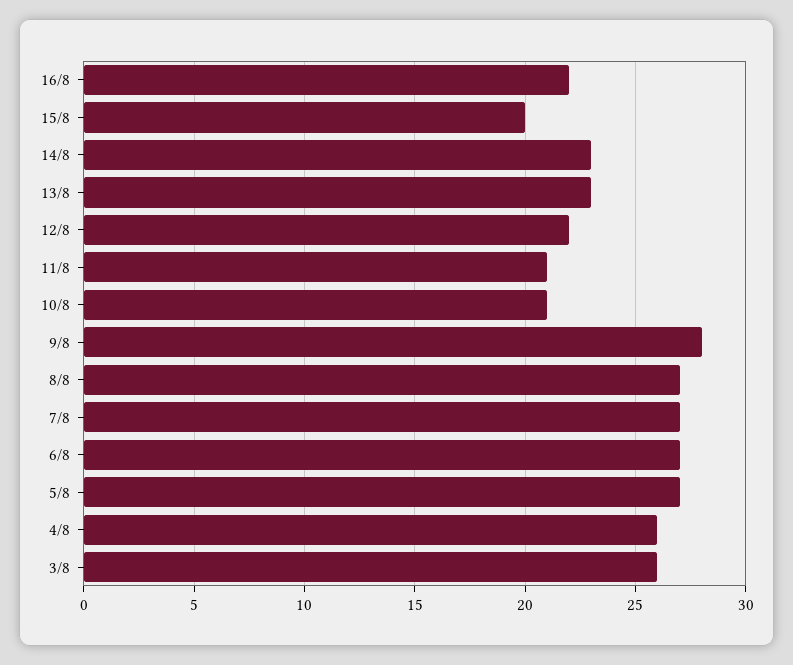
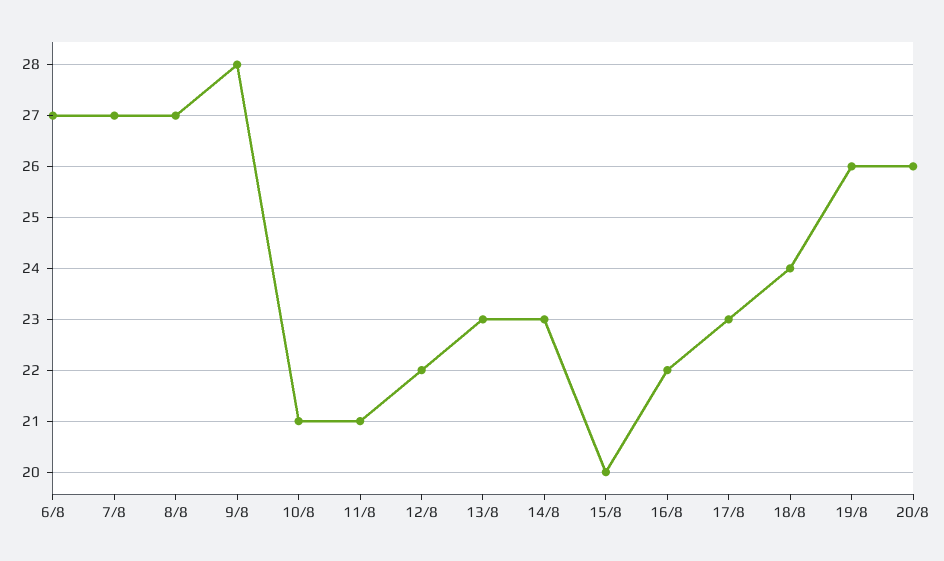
5/8: 27 -> none
4/8: 26 -> none
3/8: 26 -> none
17/8: none -> 23
18/8: none -> 24
19/8: none -> 26
20/8: none -> 26

